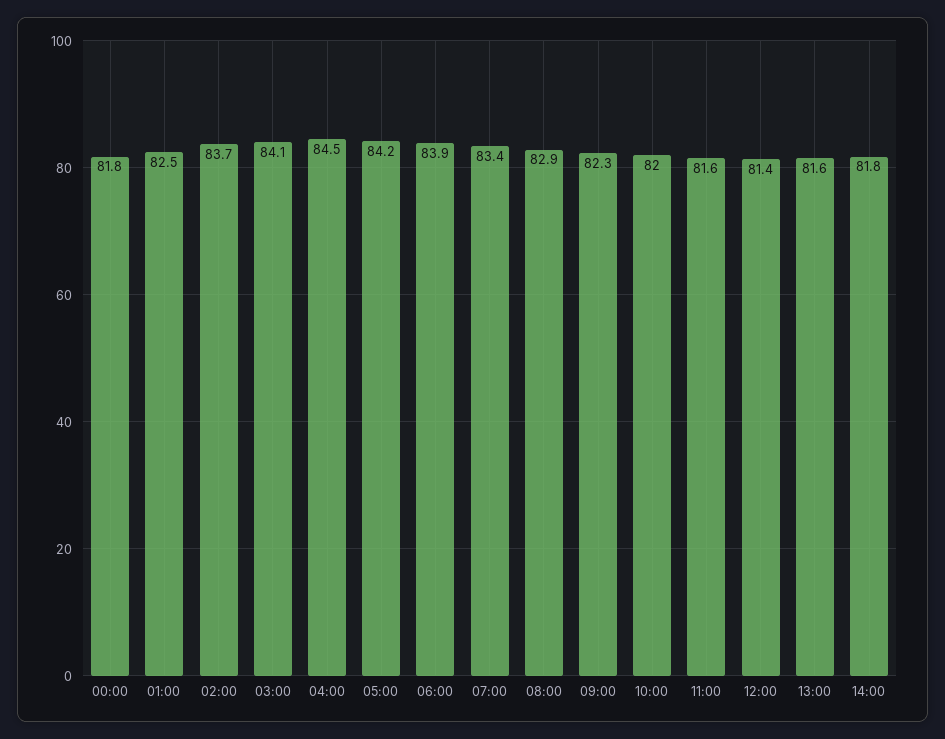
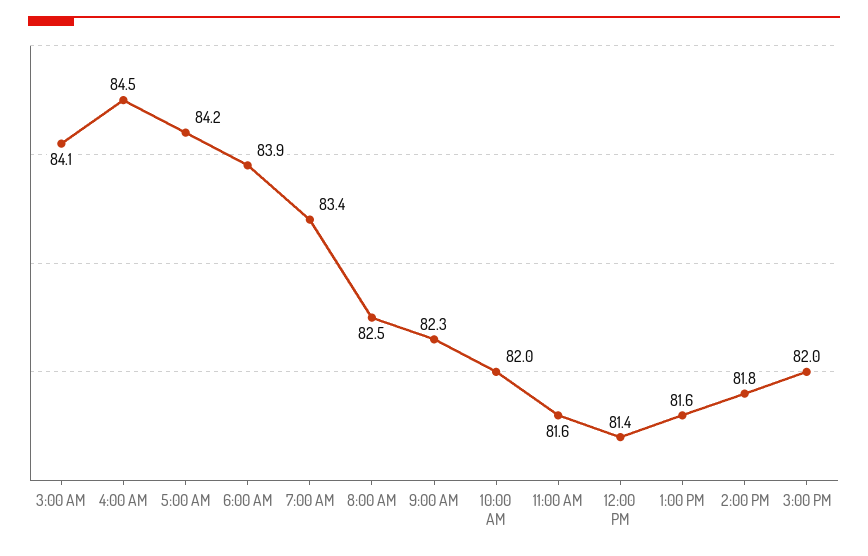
00:00: 81.8 -> none
01:00: 82.5 -> none
02:00: 83.7 -> none
08:00: 82.9 -> 82.5
3:00 PM: none -> 82

